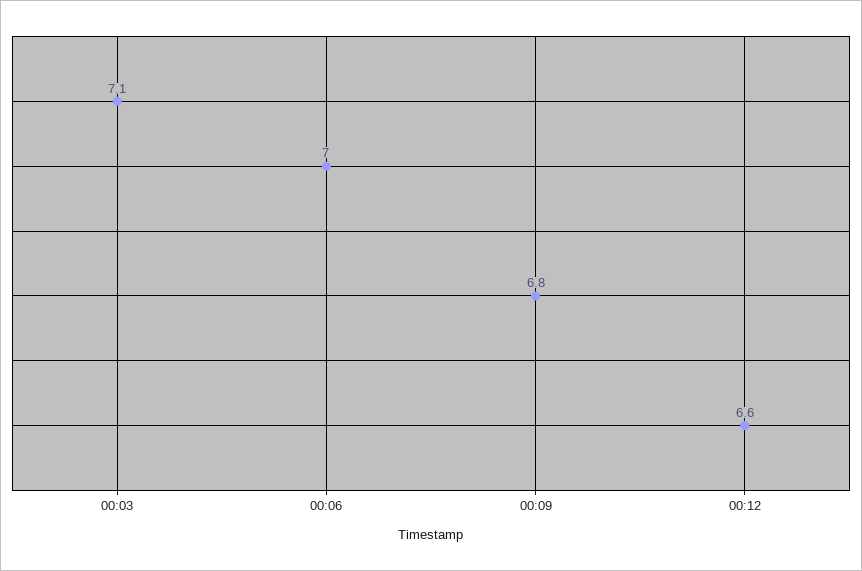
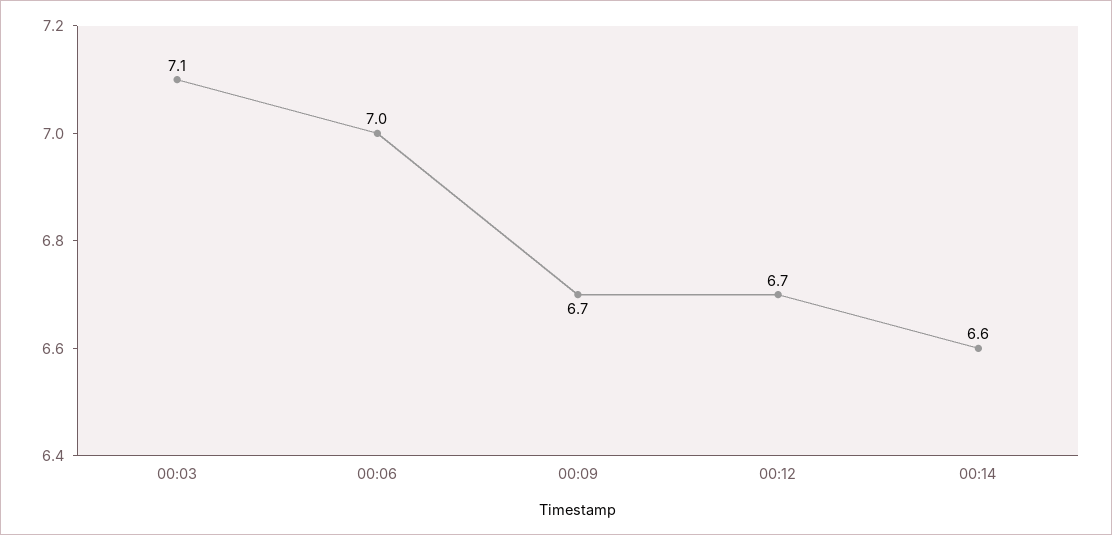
00:09: 6.8 -> 6.7
00:12: 6.6 -> 6.7
00:14: none -> 6.6

